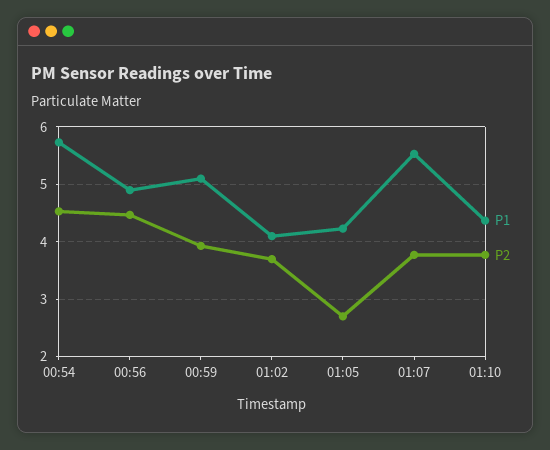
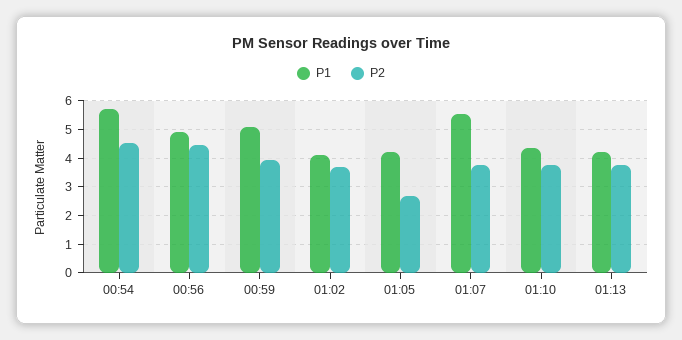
P1, 01:13: none -> 4.25
P2, 01:13: none -> 3.75

